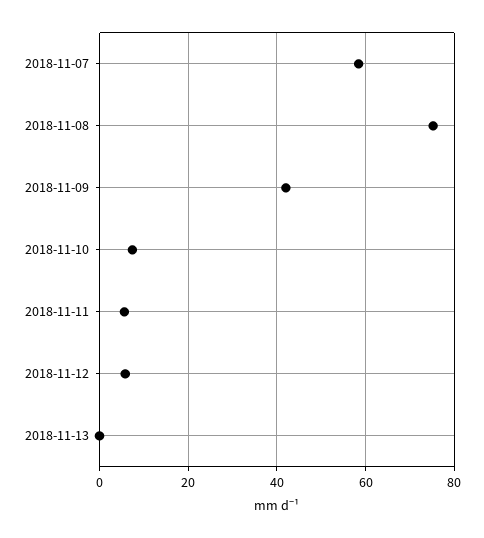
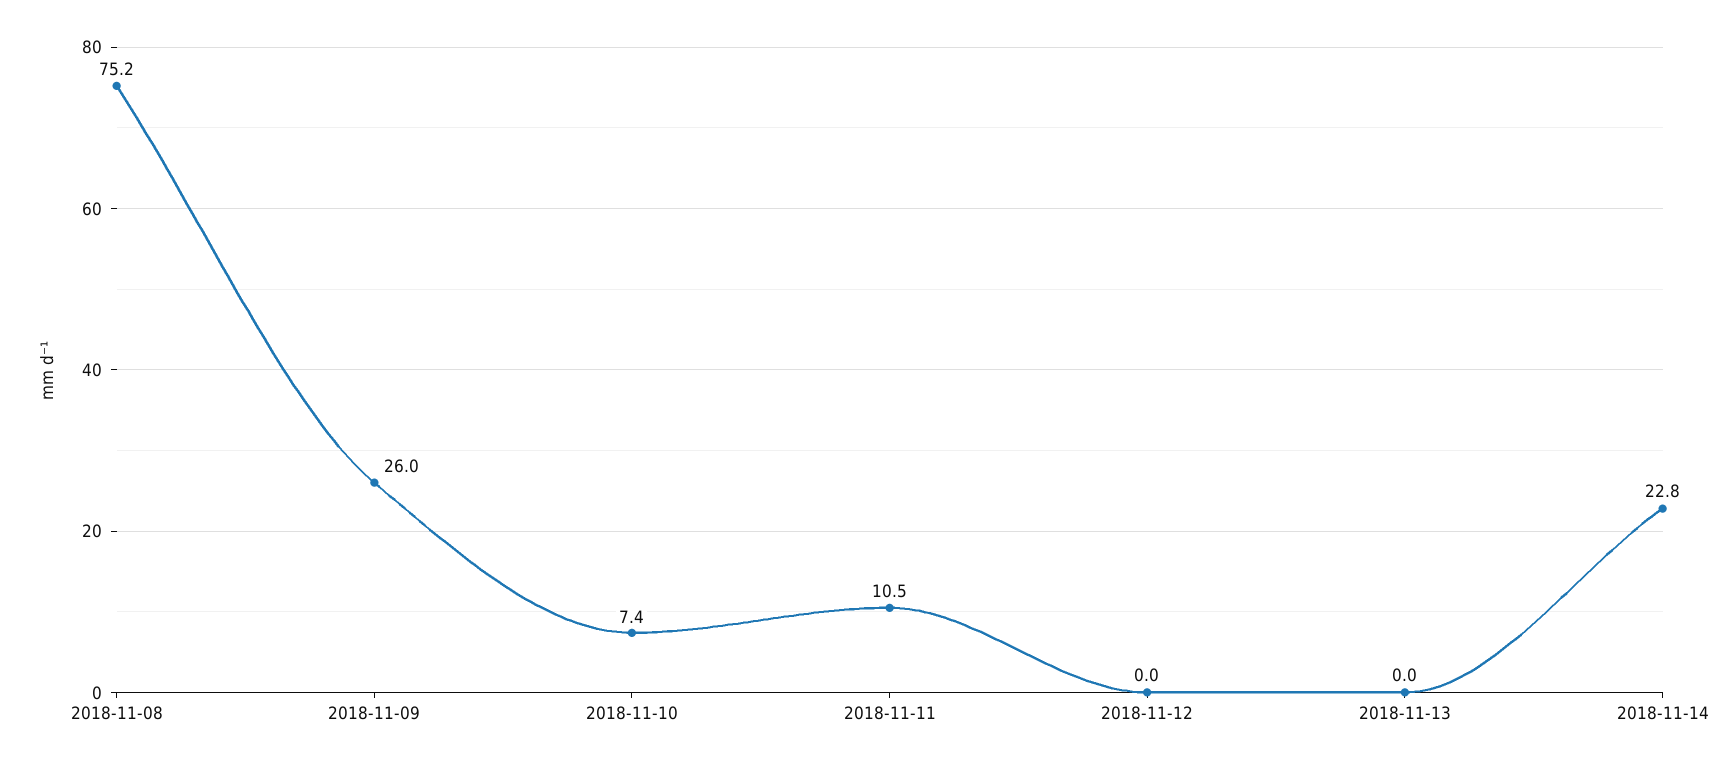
2018-11-07: 58 -> none
2018-11-09: 42 -> 26
2018-11-11: 6 -> 10.5
2018-11-12: 6 -> 0
2018-11-14: none -> 22.8

